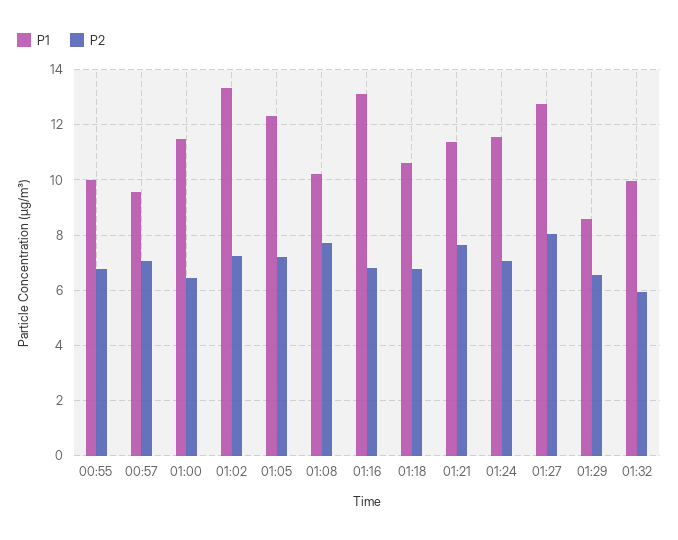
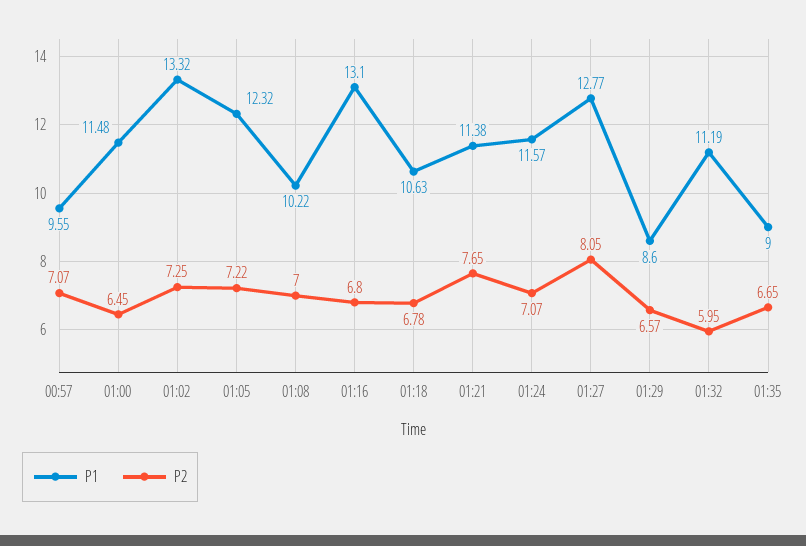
P1, 00:55: 10 -> none
P2, 00:55: 6.75 -> none
P2, 01:08: 7.75 -> 7
P1, 01:32: 10 -> 11.19
P1, 01:35: none -> 9
P2, 01:35: none -> 6.65

